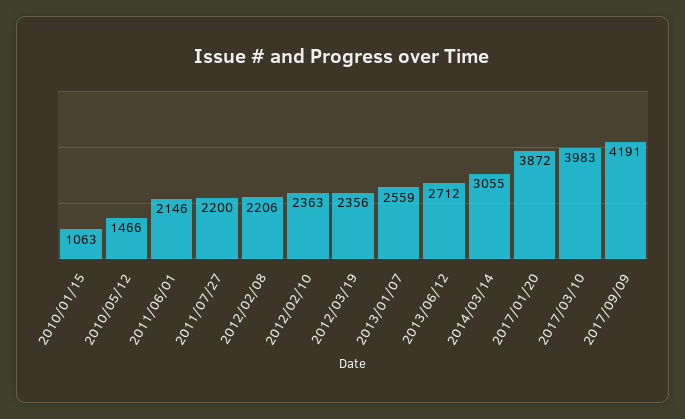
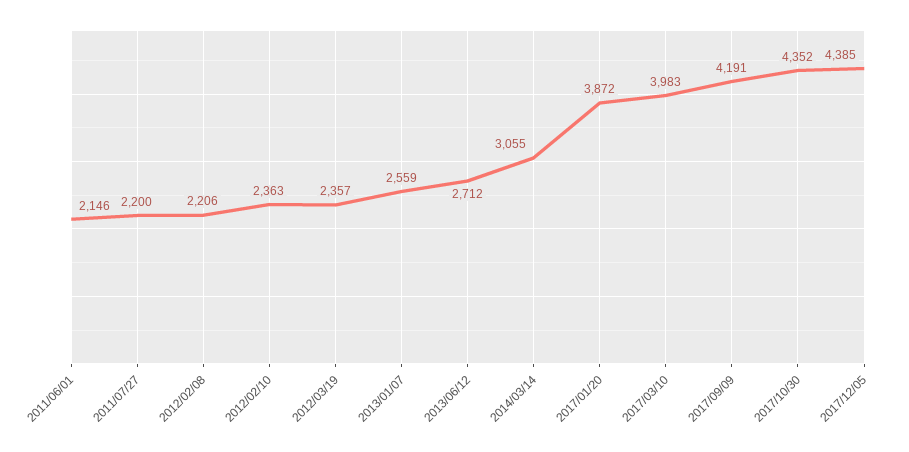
2010/01/15: 1063 -> none
2010/05/12: 1466 -> none
2012/03/19: 2356 -> 2357
2017/10/30: none -> 4352
2017/12/05: none -> 4385

